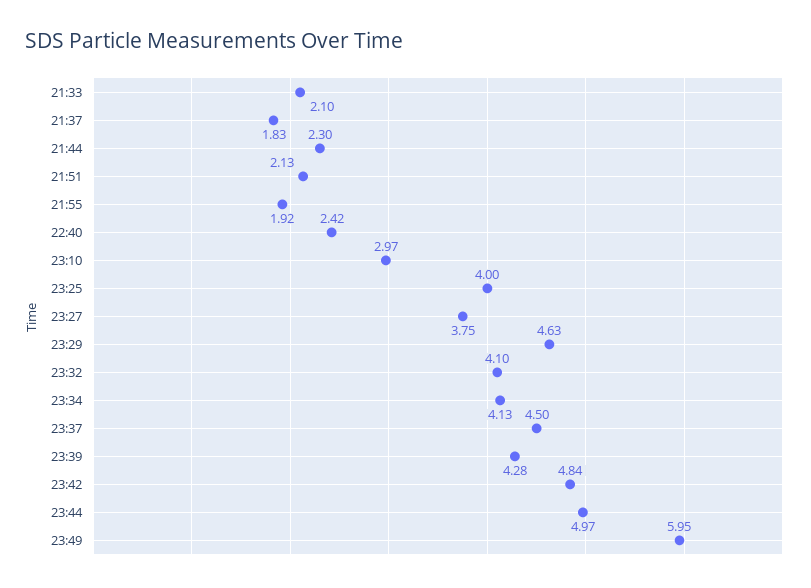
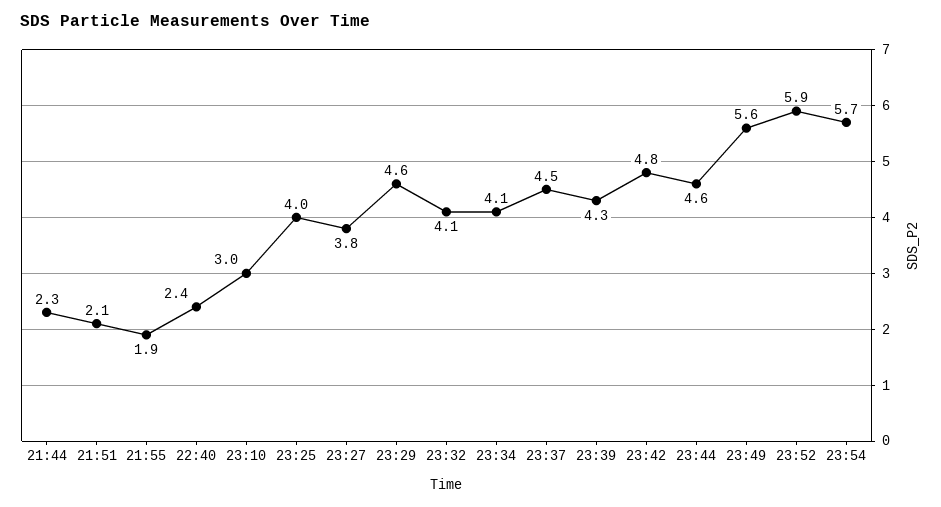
21:33: 2.1 -> none
21:37: 1.83 -> none
23:44: 4.97 -> 4.6
23:49: 5.95 -> 5.6
23:52: none -> 5.9
23:54: none -> 5.7

